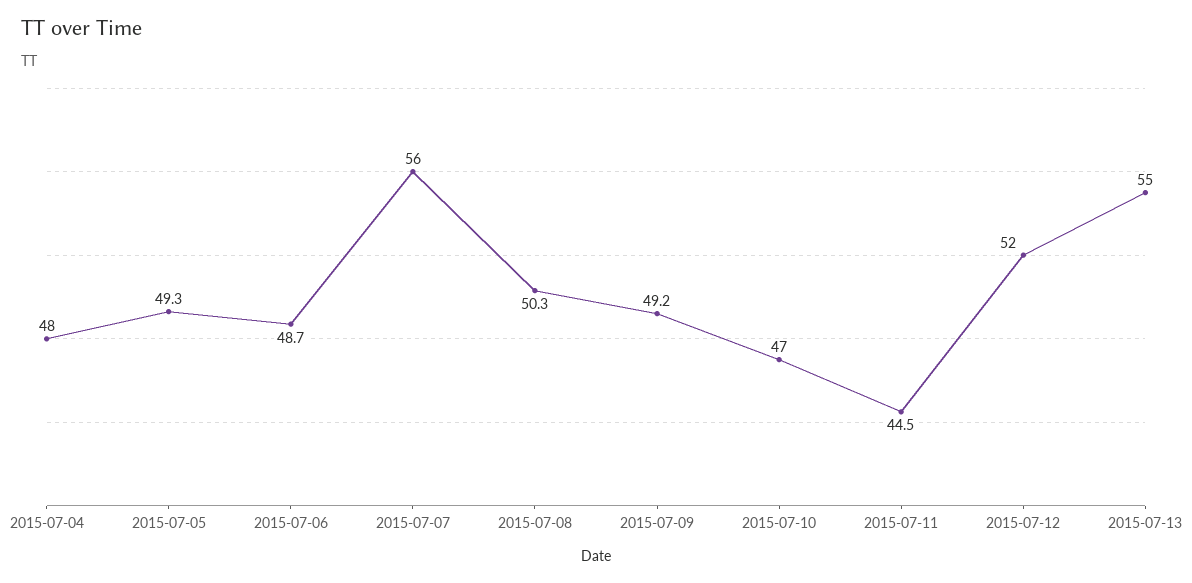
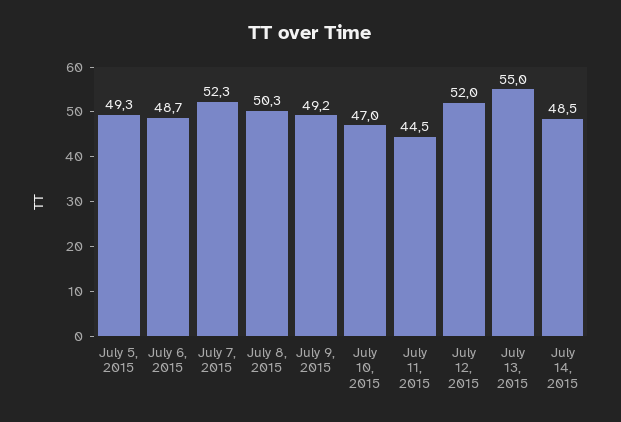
2015-07-04: 48 -> none
2015-07-07: 56 -> 52.3
July 14, 2015: none -> 48.5

